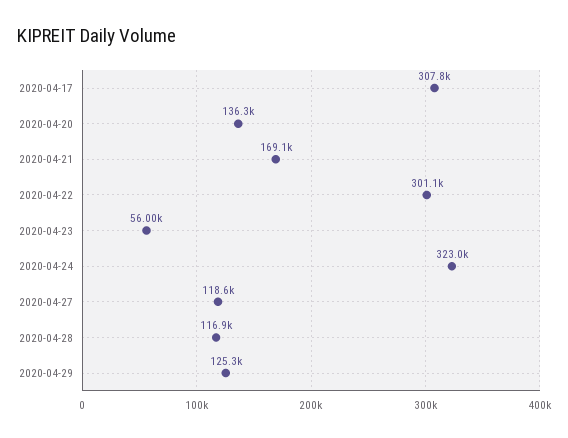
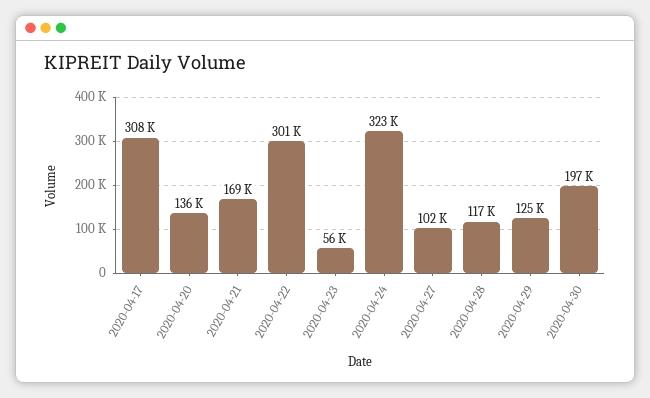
2020-04-27: 118600 -> 102000
2020-04-30: none -> 197000

